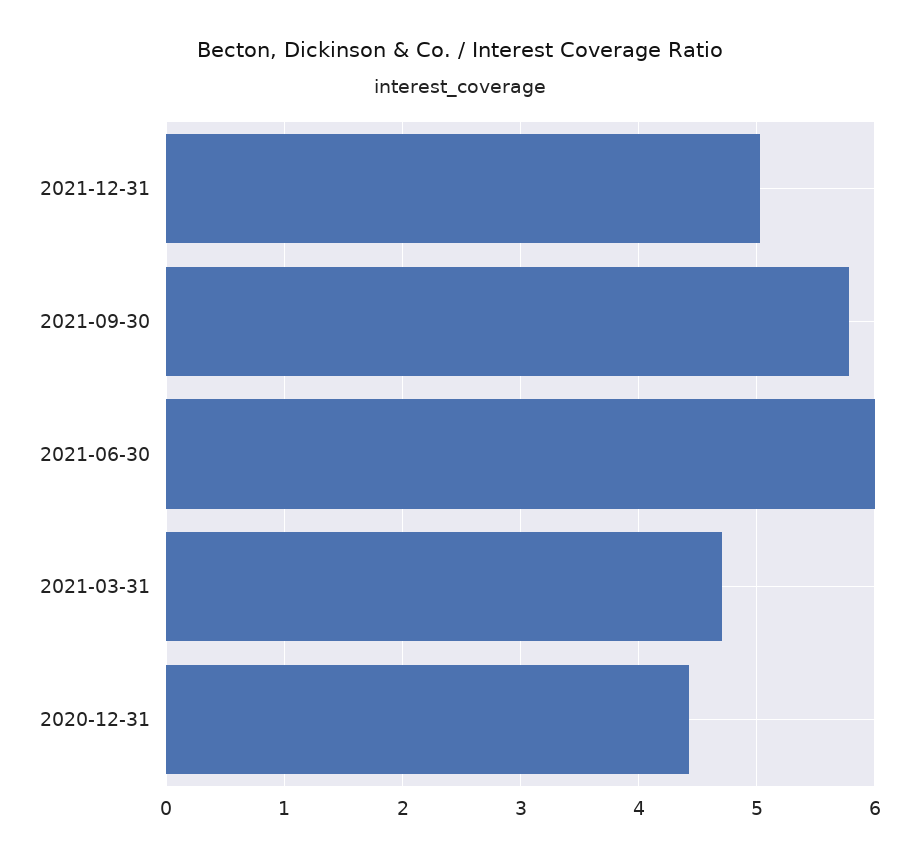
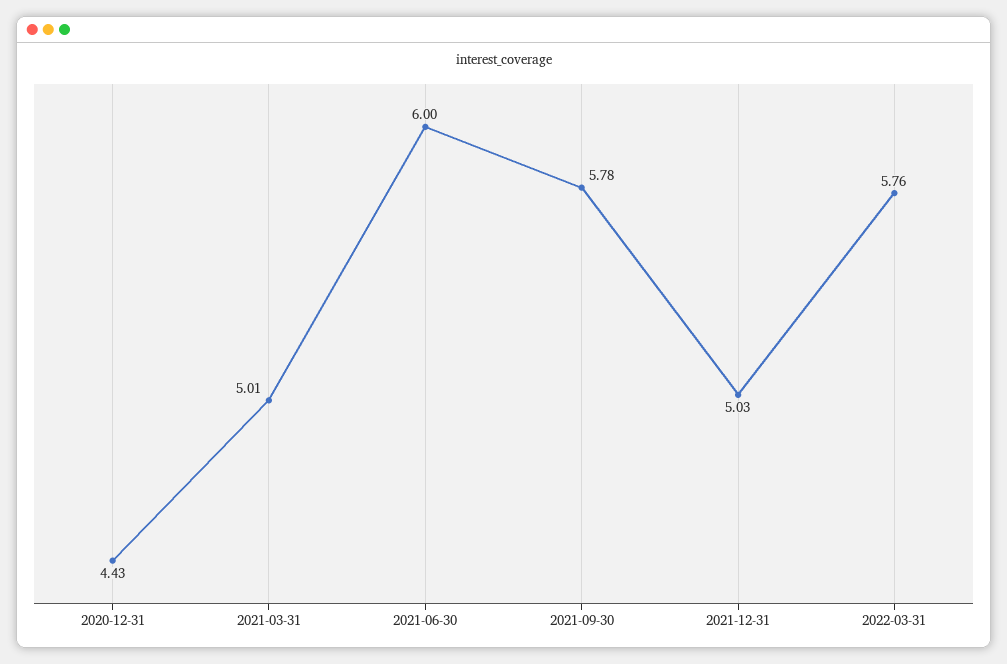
2021-03-31: 4.7 -> 5.01
2022-03-31: none -> 5.76

